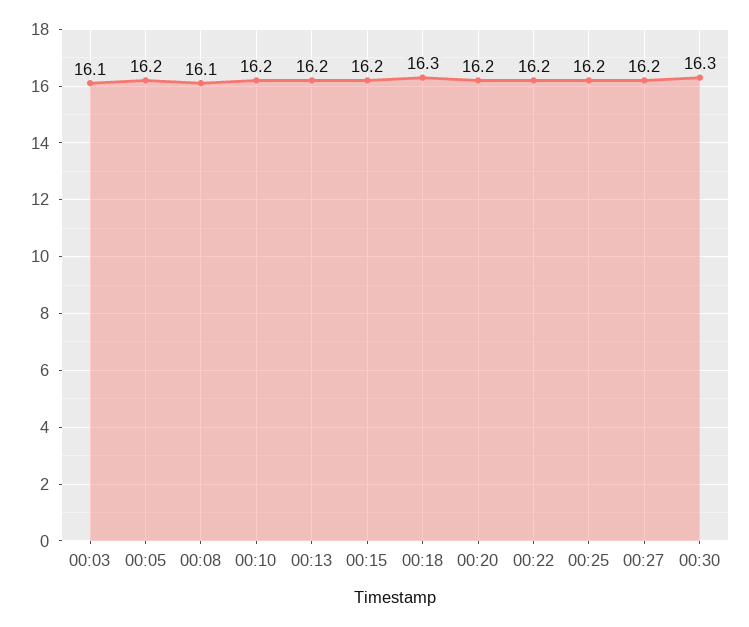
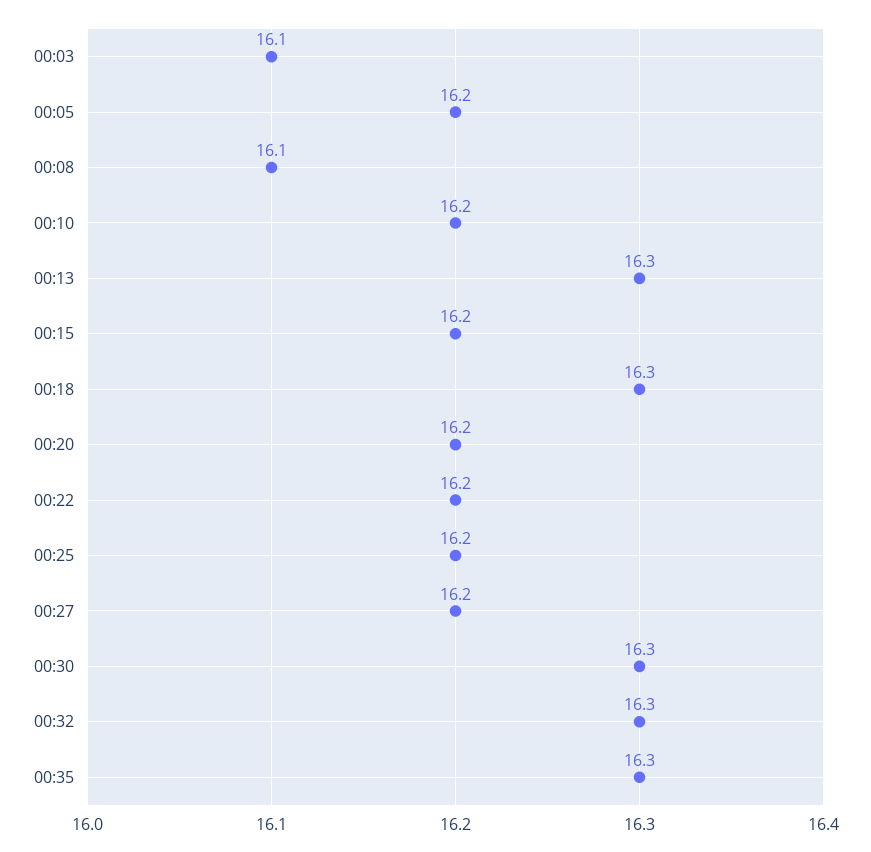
00:13: 16.2 -> 16.3
00:32: none -> 16.3
00:35: none -> 16.3

